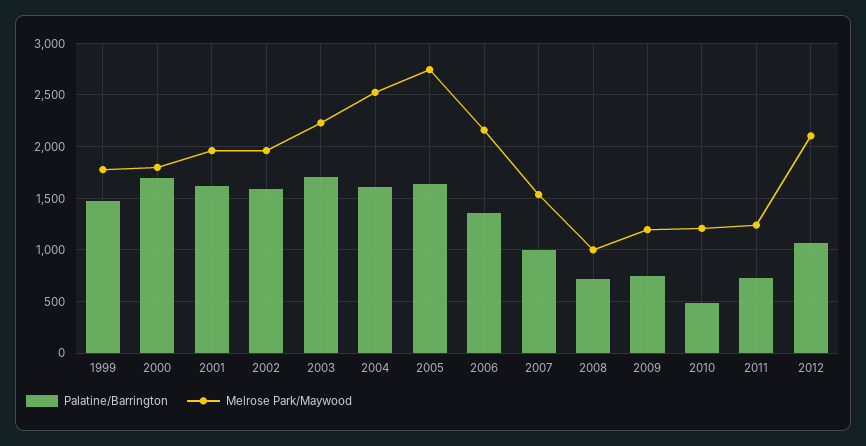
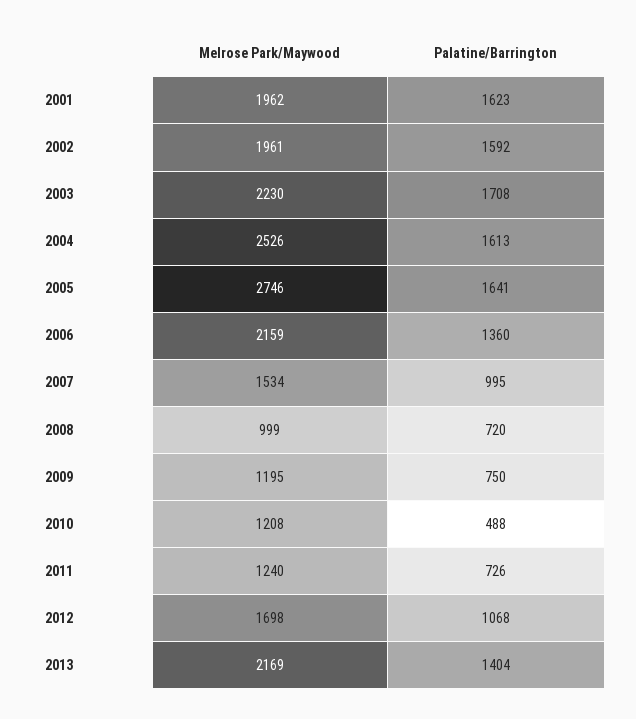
Palatine/Barrington, 1999: 1500 -> none
Melrose Park/Maywood, 1999: 1800 -> none
Palatine/Barrington, 2000: 1700 -> none
Melrose Park/Maywood, 2000: 1800 -> none
Melrose Park/Maywood, 2012: 2100 -> 1698
Melrose Park/Maywood, 2013: none -> 2169
Palatine/Barrington, 2013: none -> 1404

